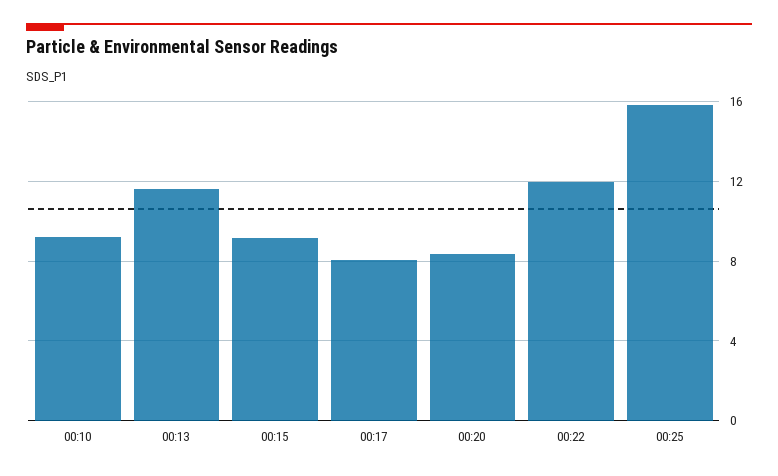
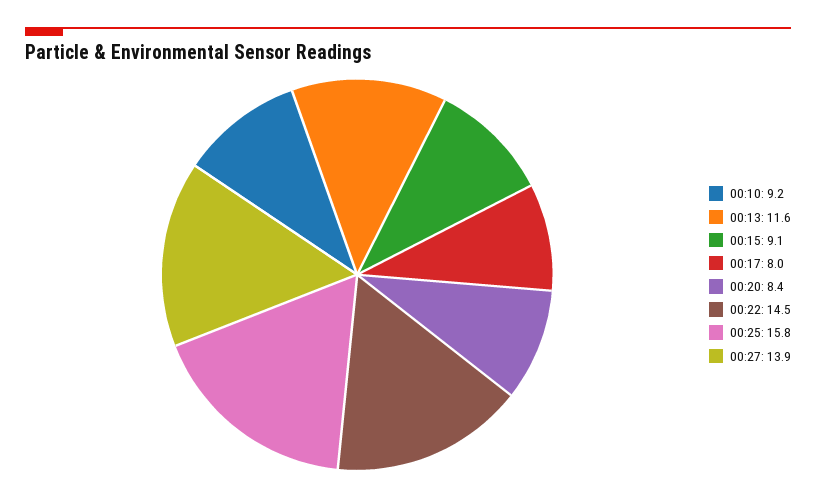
00:22: 12 -> 14.5
00:27: none -> 13.9

